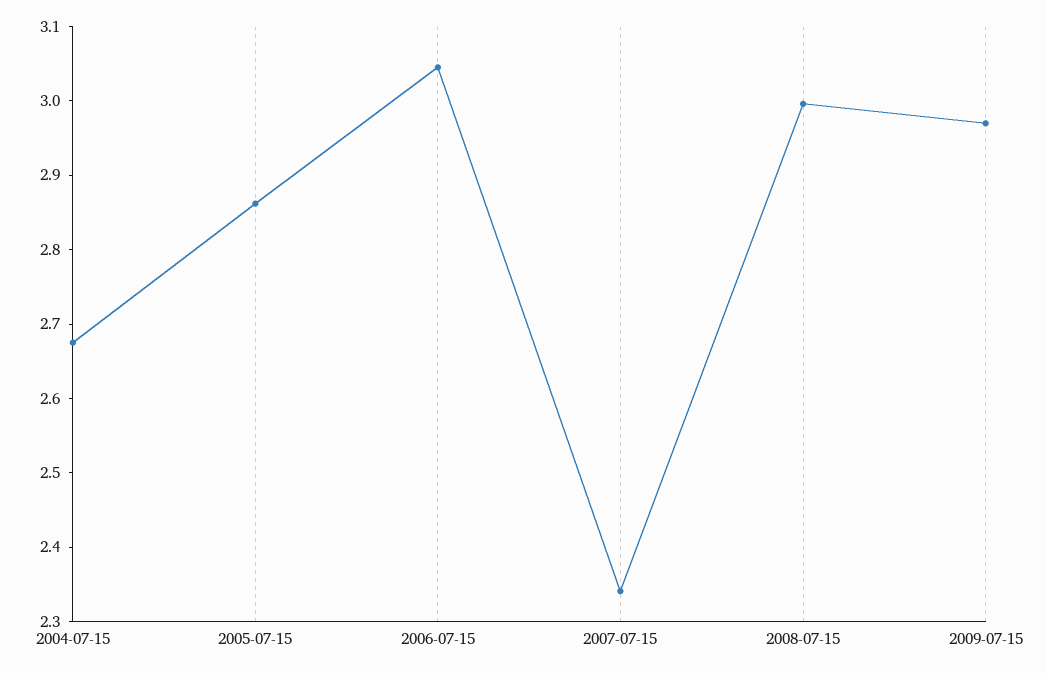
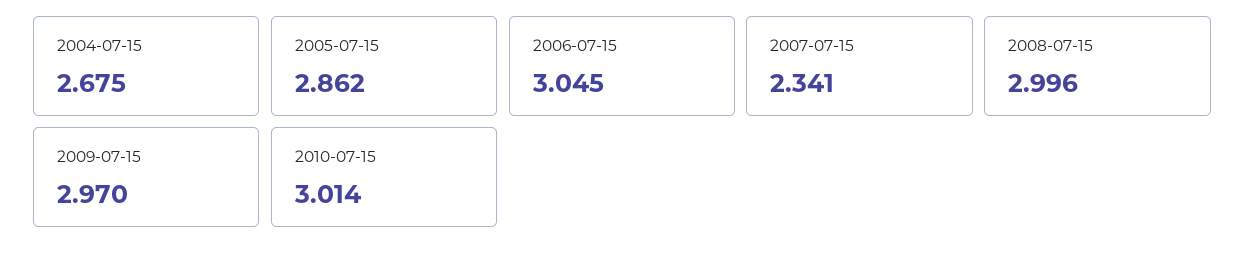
2010-07-15: none -> 3.014

